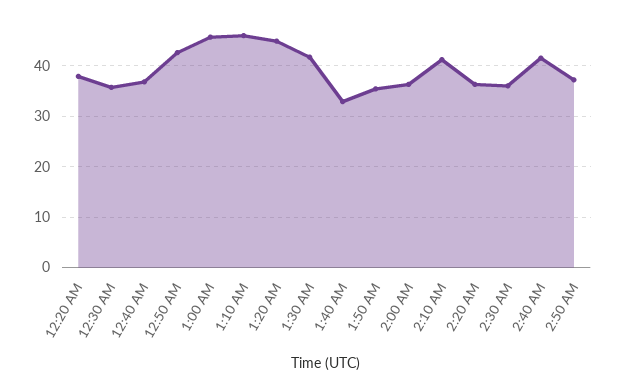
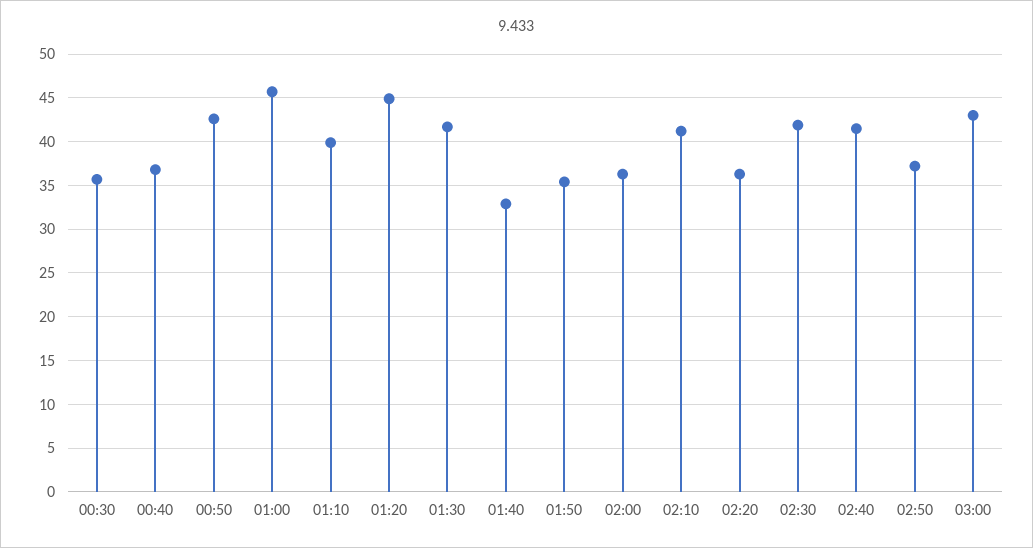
12:20 AM: 38 -> none
1:10 AM: 46 -> 40
2:30 AM: 36 -> 42
03:00: none -> 43

